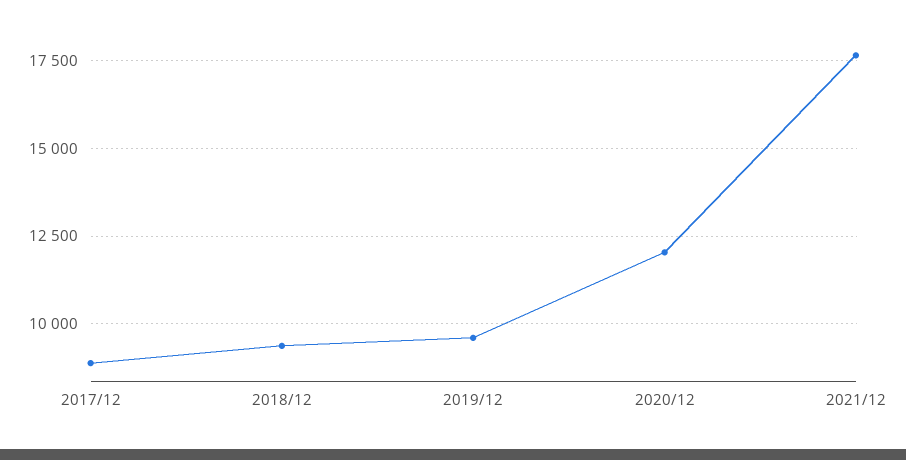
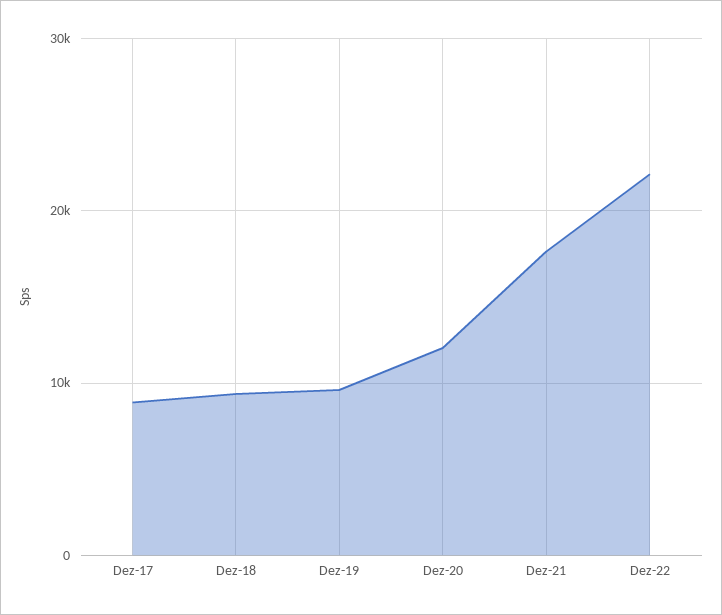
Dez-22: none -> 22000

